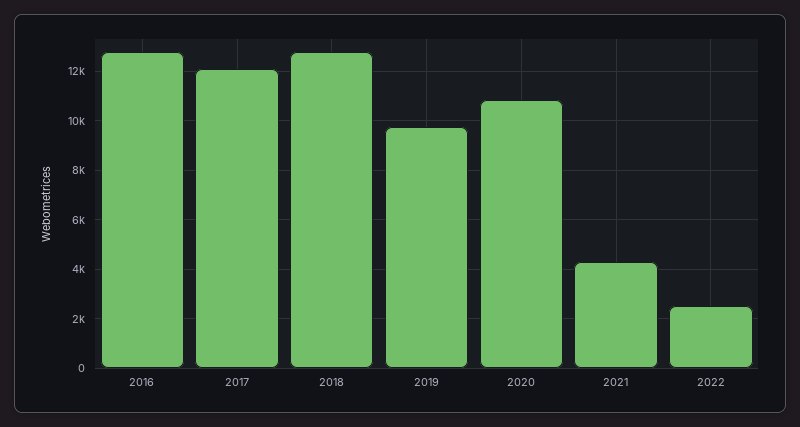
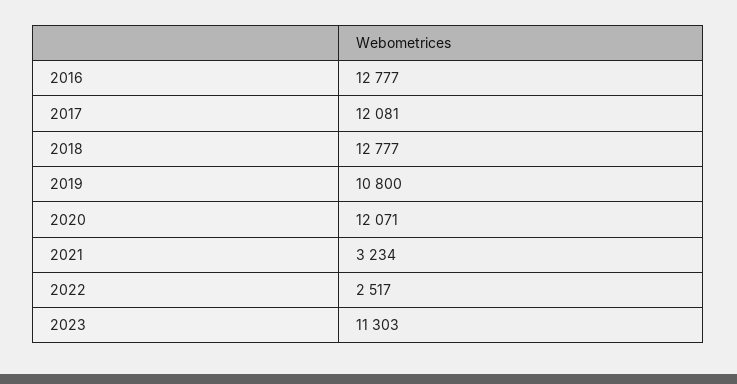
2019: 9750 -> 10800
2020: 10750 -> 12071
2021: 4250 -> 3234
2023: none -> 11303

